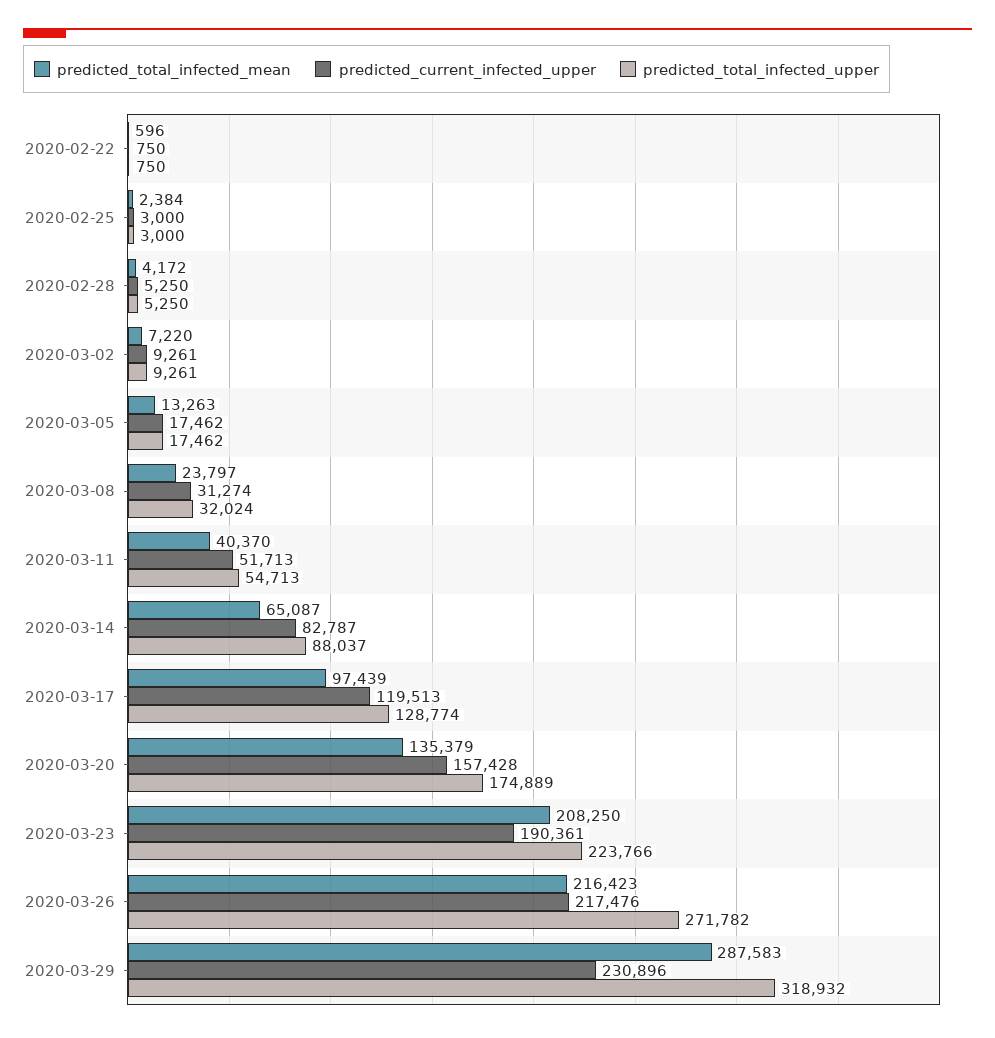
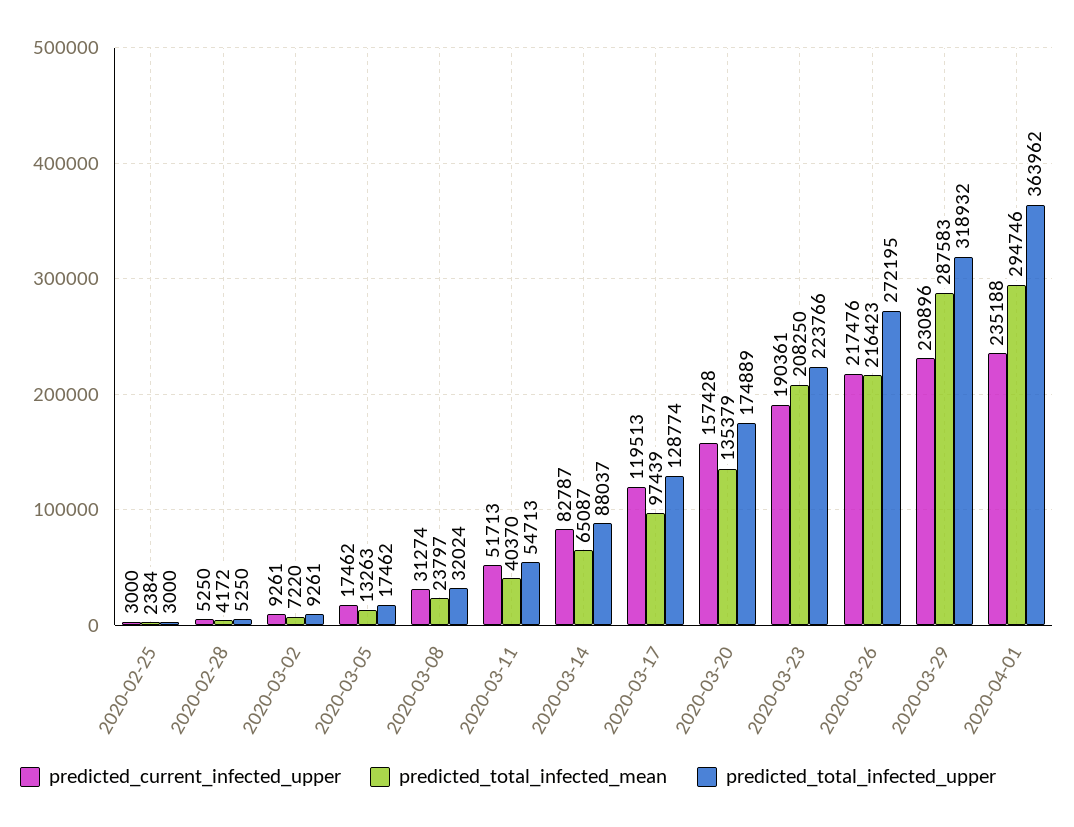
predicted_total_infected_mean, 2020-02-22: 596 -> none
predicted_current_infected_upper, 2020-02-22: 750 -> none
predicted_total_infected_upper, 2020-02-22: 750 -> none
predicted_total_infected_upper, 2020-03-26: 271782 -> 272195
predicted_current_infected_upper, 2020-04-01: none -> 235188
predicted_total_infected_mean, 2020-04-01: none -> 294746
predicted_total_infected_upper, 2020-04-01: none -> 363962

